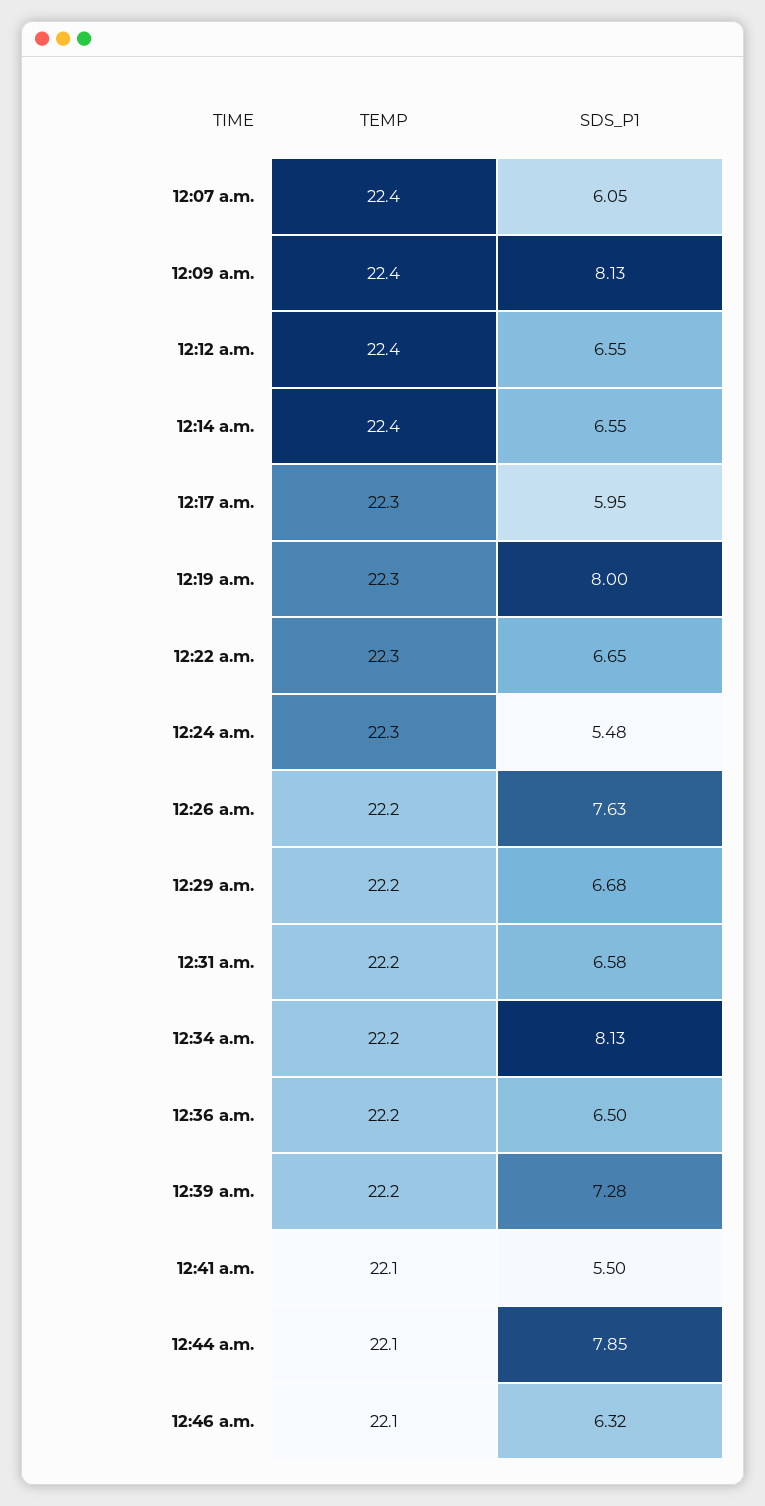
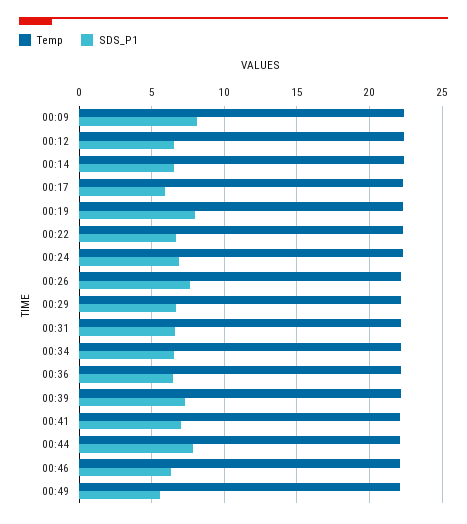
TEMP, 12:07 a.m.: 22.4 -> none
SDS_P1, 12:07 a.m.: 6.05 -> none
SDS_P1, 12:24 a.m.: 5.48 -> 7
SDS_P1, 12:34 a.m.: 8.13 -> 6.5
SDS_P1, 12:41 a.m.: 5.5 -> 7
TEMP, 00:49: none -> 22
SDS_P1, 00:49: none -> 5.5

